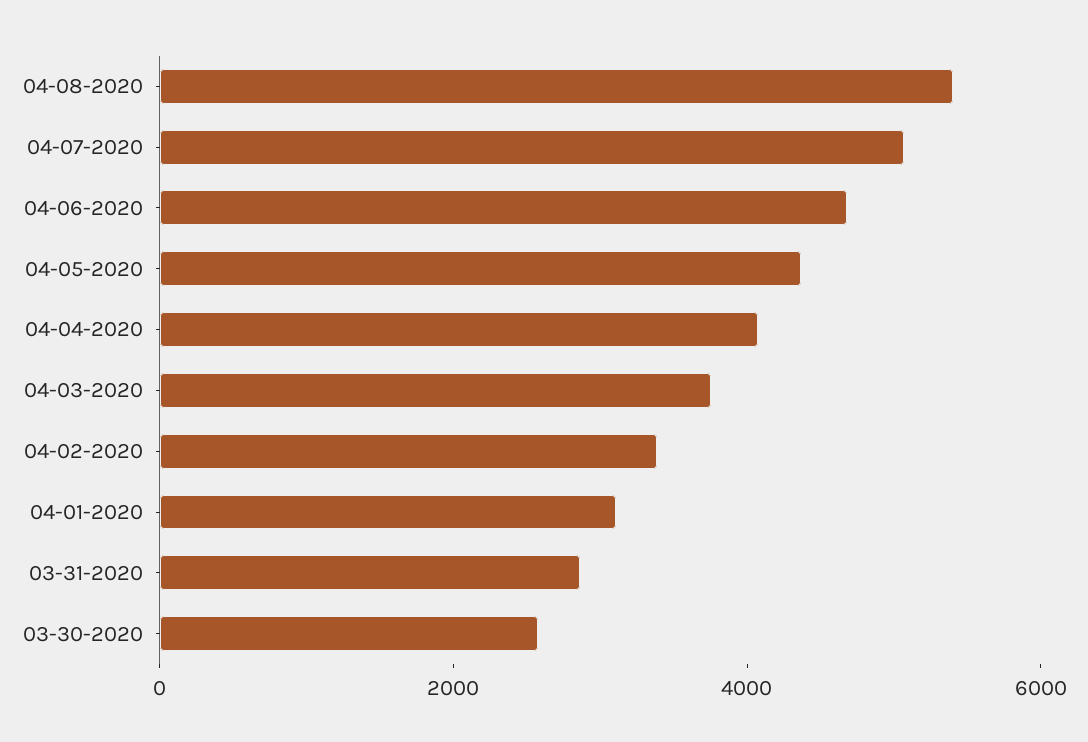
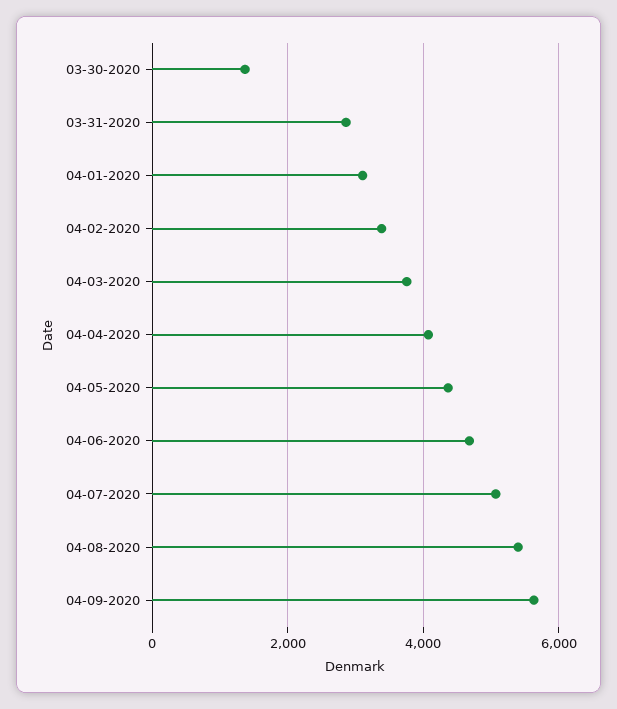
03-30-2020: 2500 -> 1400
04-09-2020: none -> 5600

